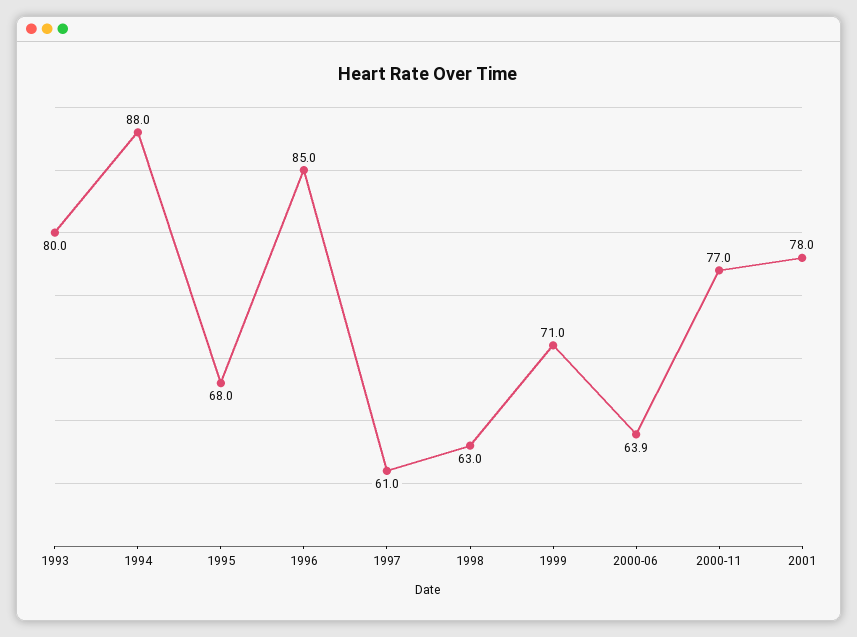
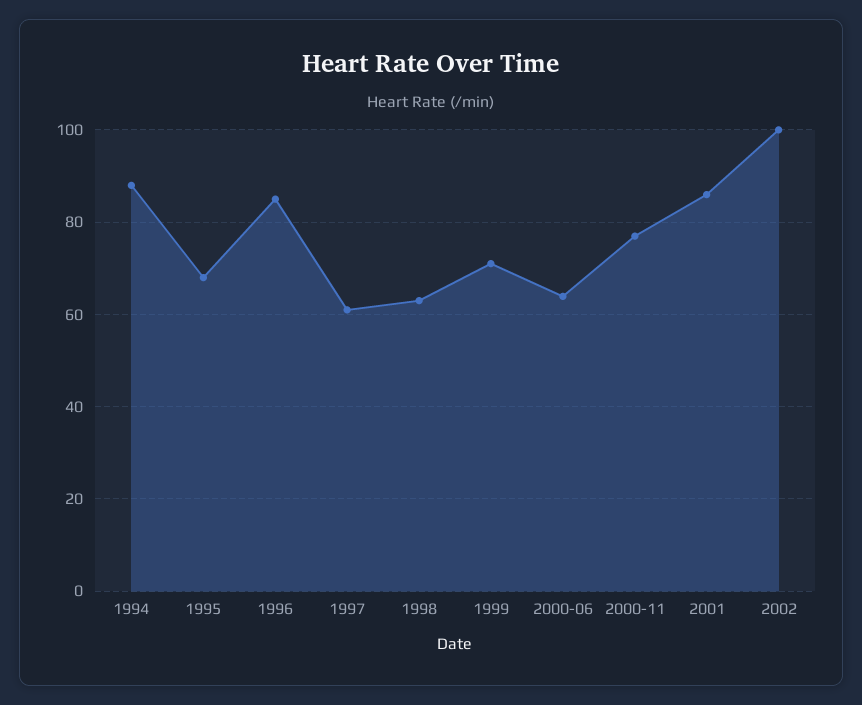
1993: 80 -> none
2001: 78 -> 86
2002: none -> 100

